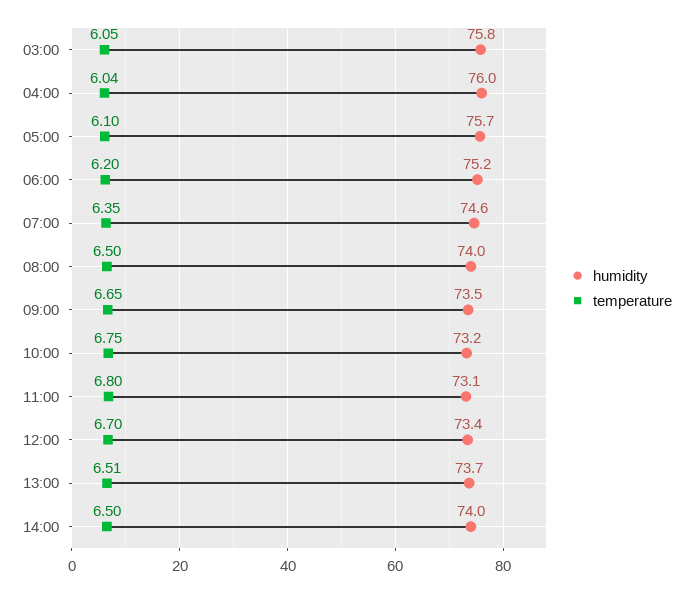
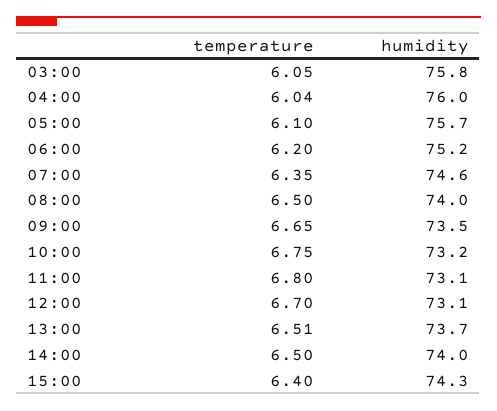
humidity, 12:00: 73.4 -> 73.1
temperature, 15:00: none -> 6.4
humidity, 15:00: none -> 74.3

